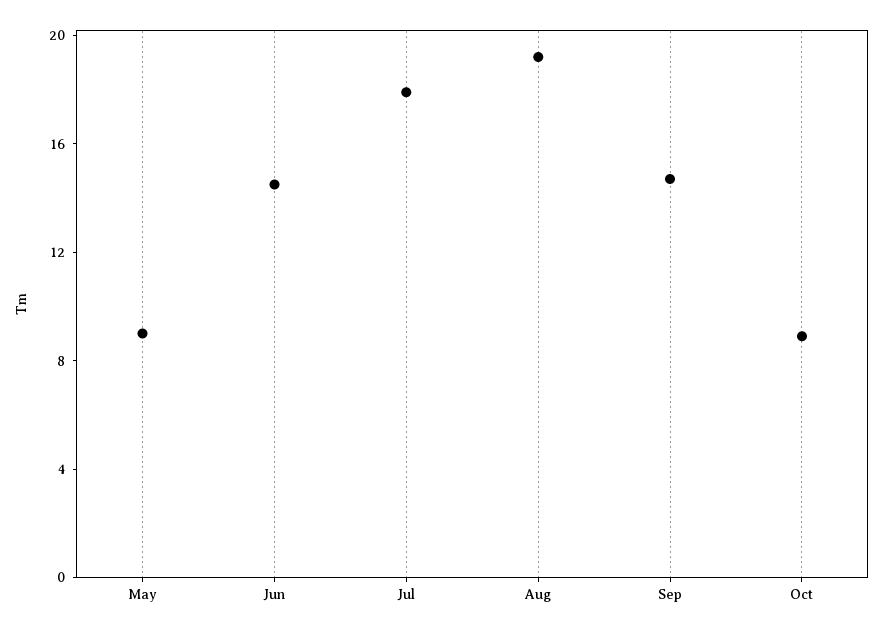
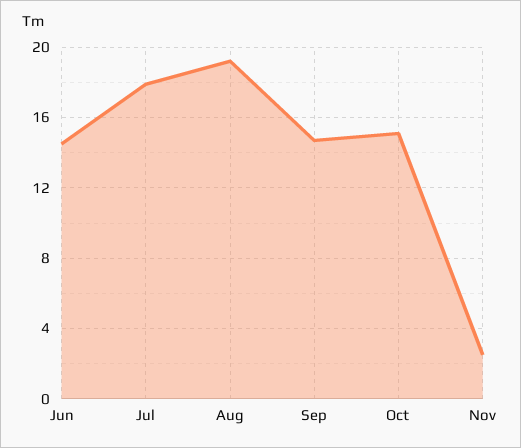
May: 9 -> none
Oct: 9 -> 15
Nov: none -> 2.5

